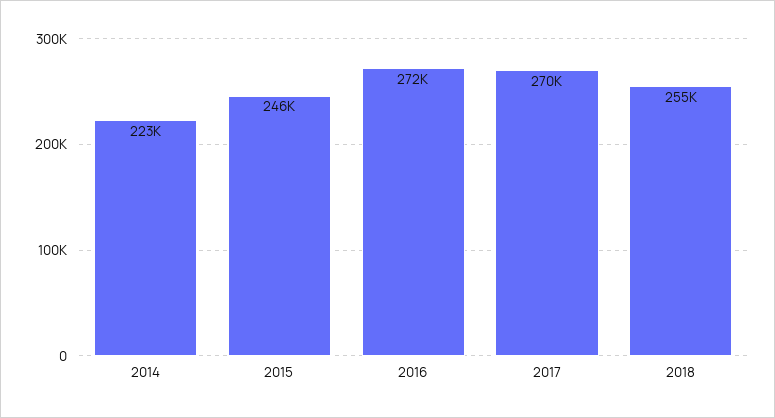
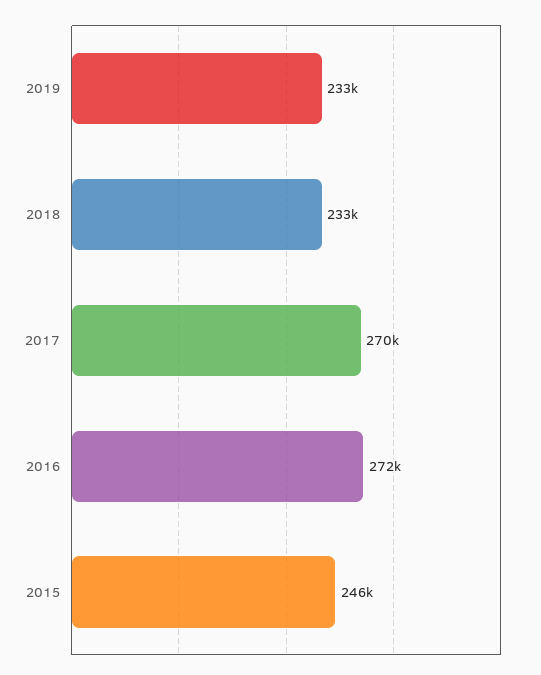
2014: 223000 -> none
2018: 255000 -> 233000
2019: none -> 233000

